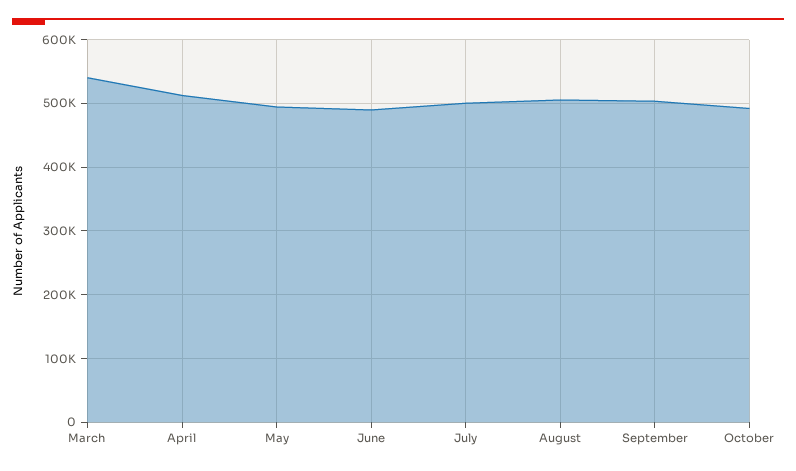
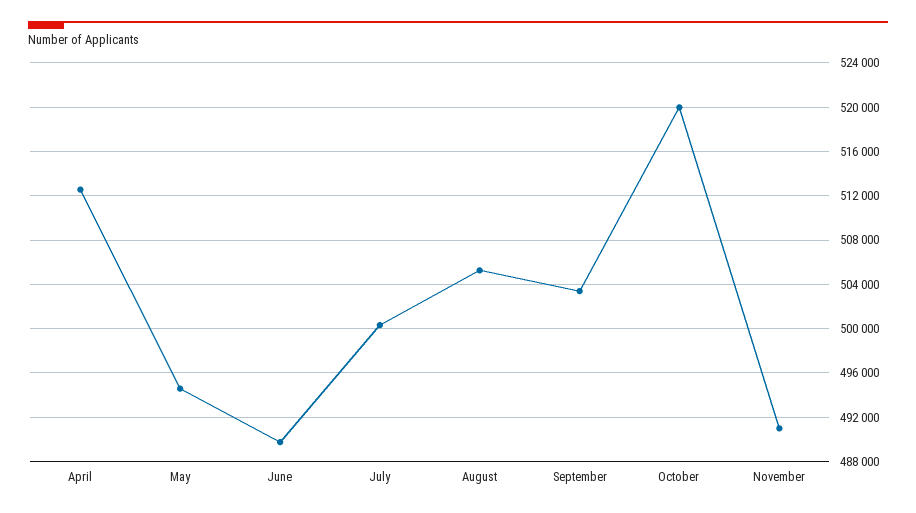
March: 540000 -> none
October: 490000 -> 520000
November: none -> 491000

